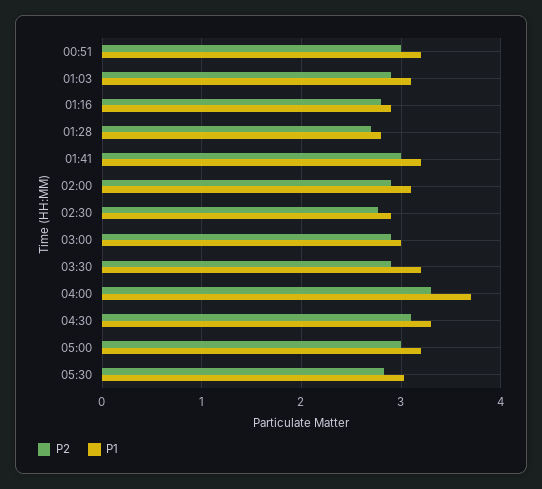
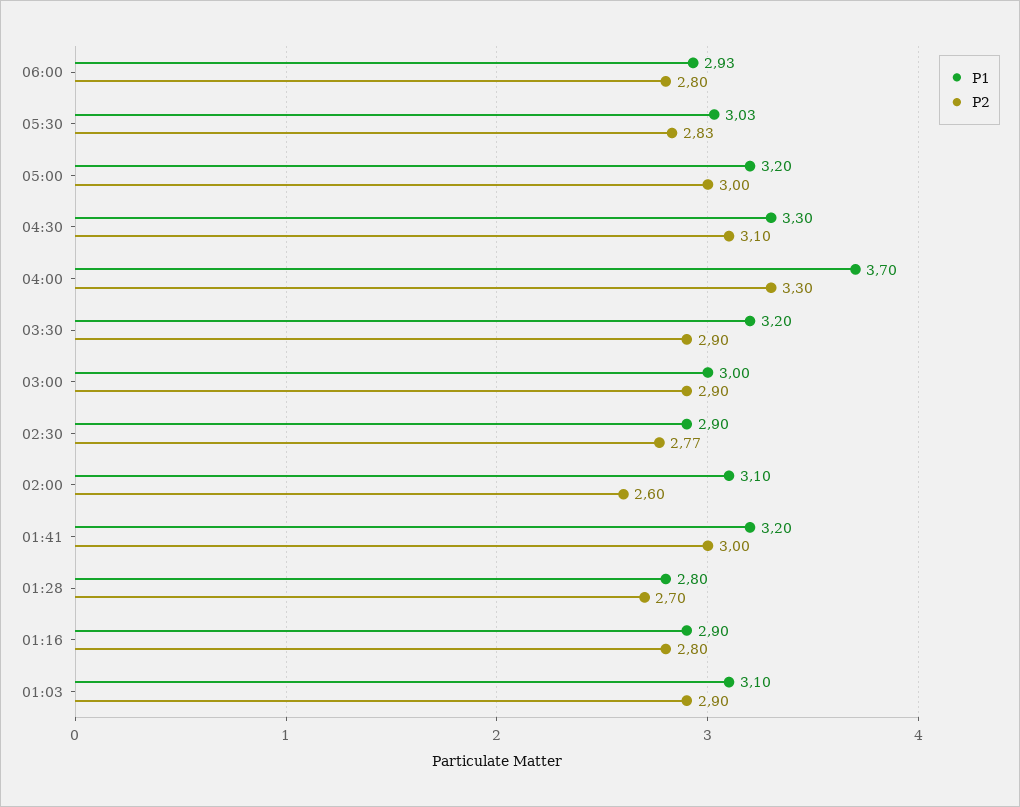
P2, 00:51: 3 -> none
P1, 00:51: 3.2 -> none
P2, 02:00: 2.9 -> 2.6
P1, 06:00: none -> 2.93
P2, 06:00: none -> 2.8

